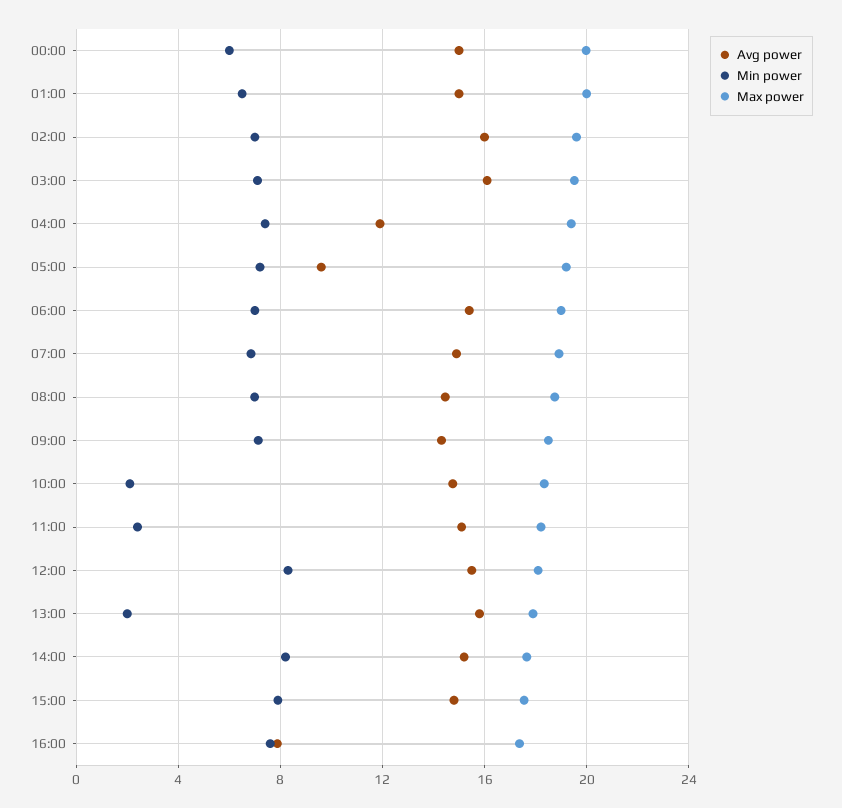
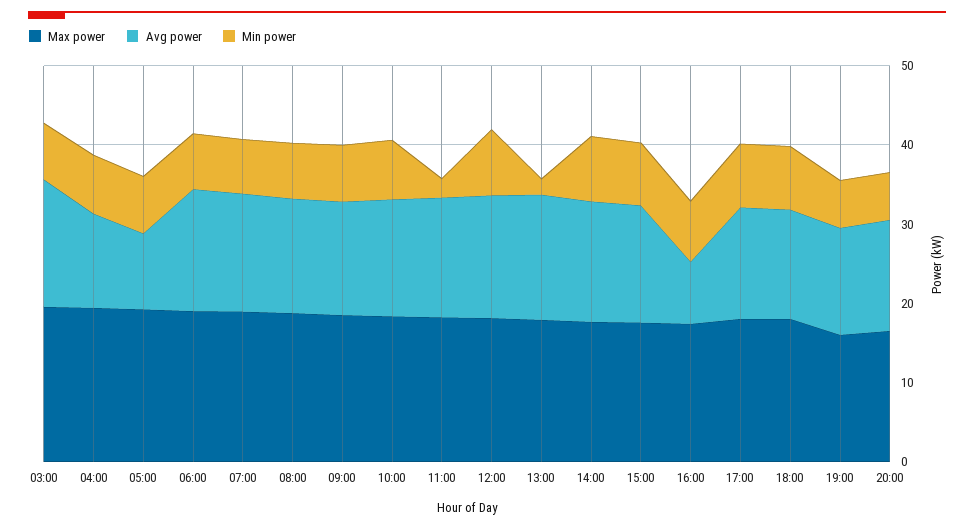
Avg power, 00:00: 15 -> none
Min power, 00:00: 6 -> none
Max power, 00:00: 20 -> none
Avg power, 01:00: 15 -> none
Min power, 01:00: 6.5 -> none
Max power, 01:00: 20 -> none
Avg power, 02:00: 16 -> none
Min power, 02:00: 7 -> none
Max power, 02:00: 19.5 -> none
Min power, 10:00: 2 -> 8
Max power, 17:00: none -> 18
Avg power, 17:00: none -> 14
Min power, 17:00: none -> 8
Max power, 18:00: none -> 18
Avg power, 18:00: none -> 14
Min power, 18:00: none -> 8
Max power, 19:00: none -> 16
Avg power, 19:00: none -> 14
Min power, 19:00: none -> 6
Max power, 20:00: none -> 16
Avg power, 20:00: none -> 14
Min power, 20:00: none -> 6

